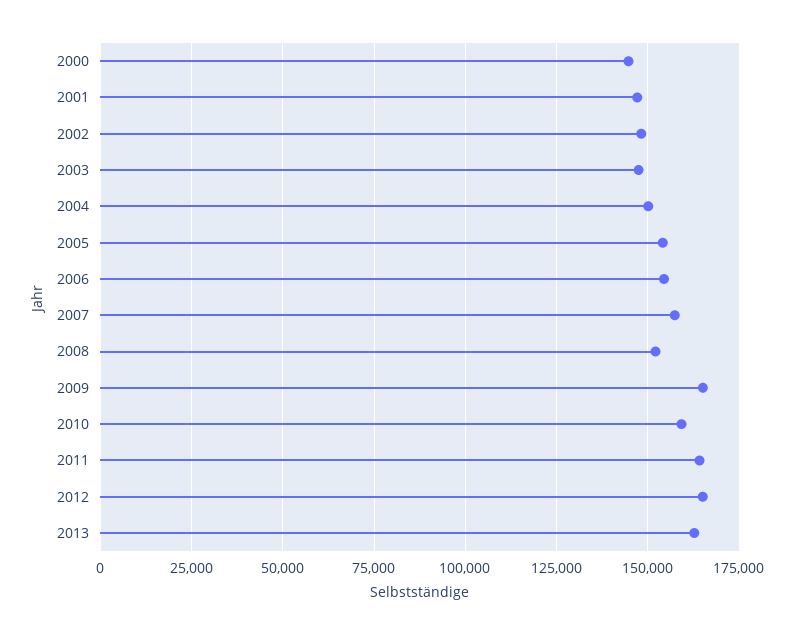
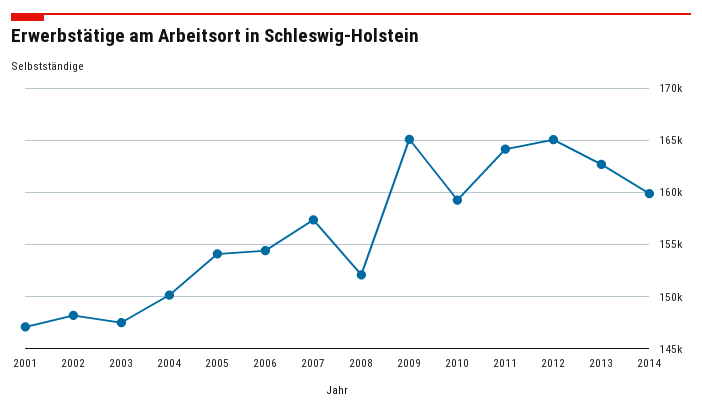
2000: 145000 -> none
2014: none -> 160000

